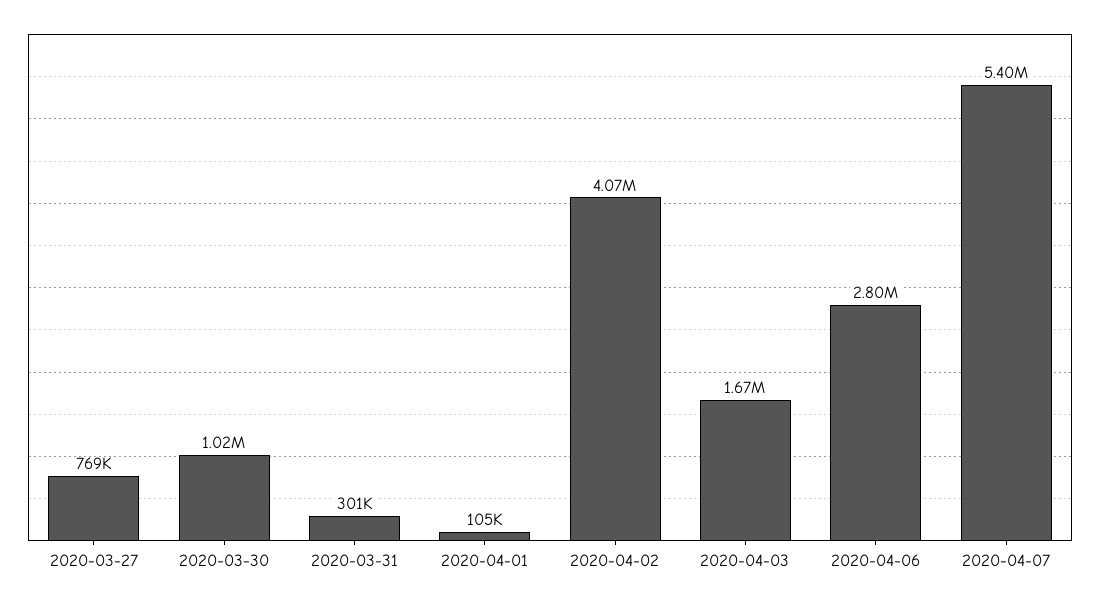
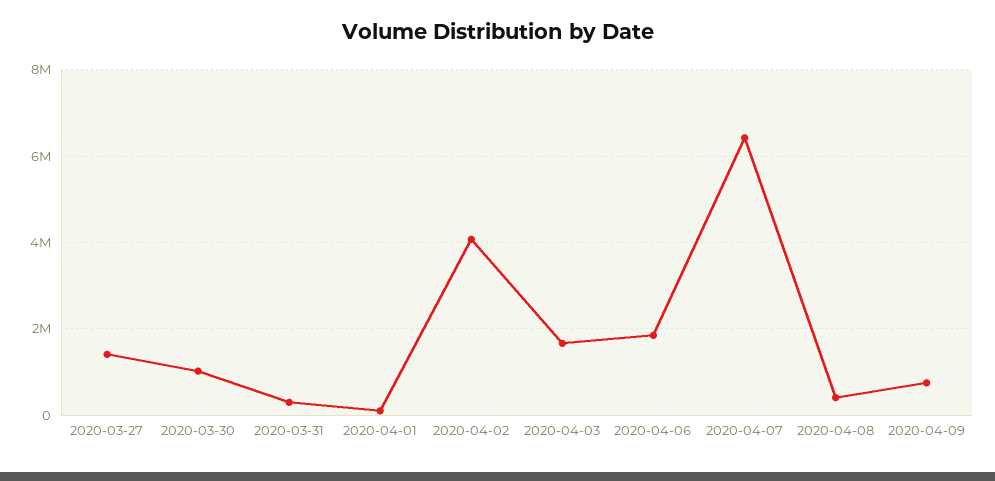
2020-03-27: 769000 -> 1400000
2020-04-06: 2800000 -> 1800000
2020-04-07: 5400000 -> 6400000
2020-04-08: none -> 400000
2020-04-09: none -> 800000

